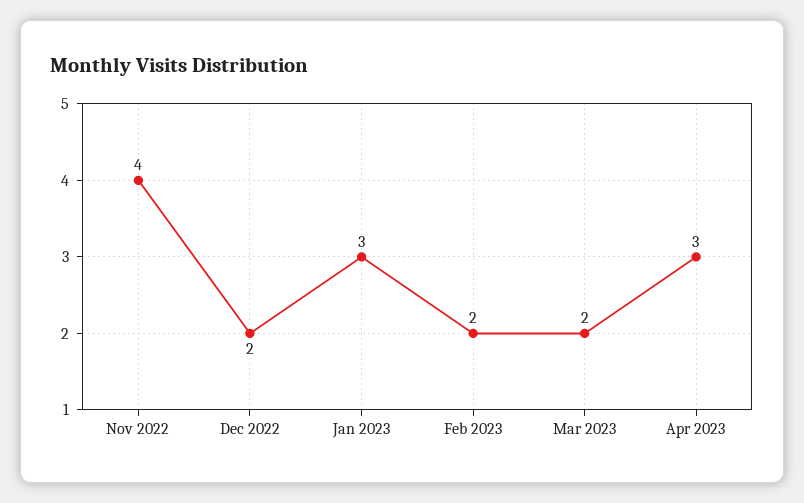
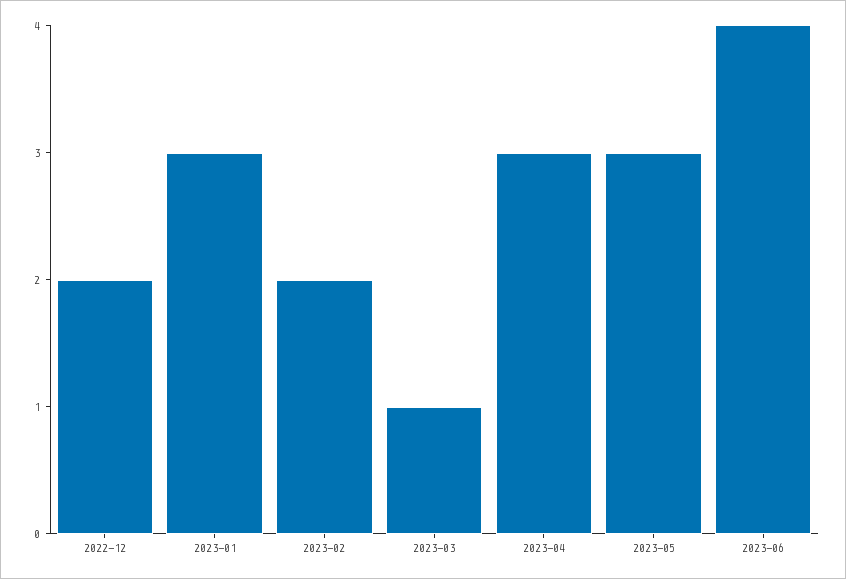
Nov 2022: 4 -> none
Mar 2023: 2 -> 1
2023-05: none -> 3
2023-06: none -> 4

